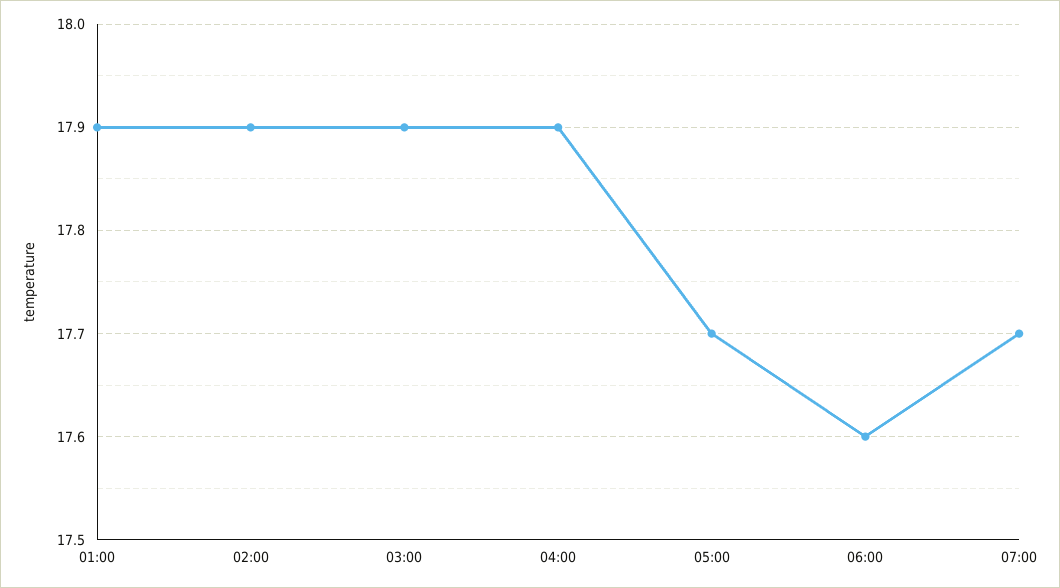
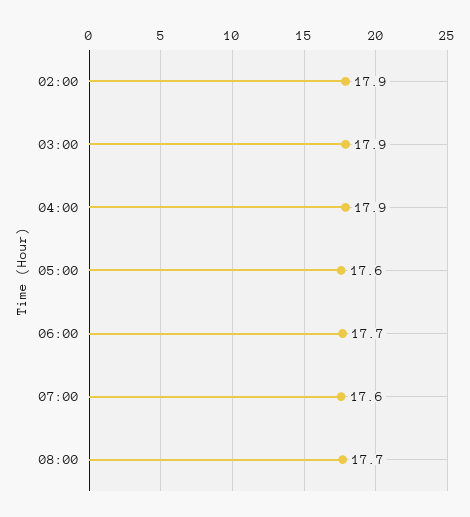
01:00: 17.9 -> none
05:00: 17.7 -> 17.6
06:00: 17.6 -> 17.7
07:00: 17.7 -> 17.6
08:00: none -> 17.7

